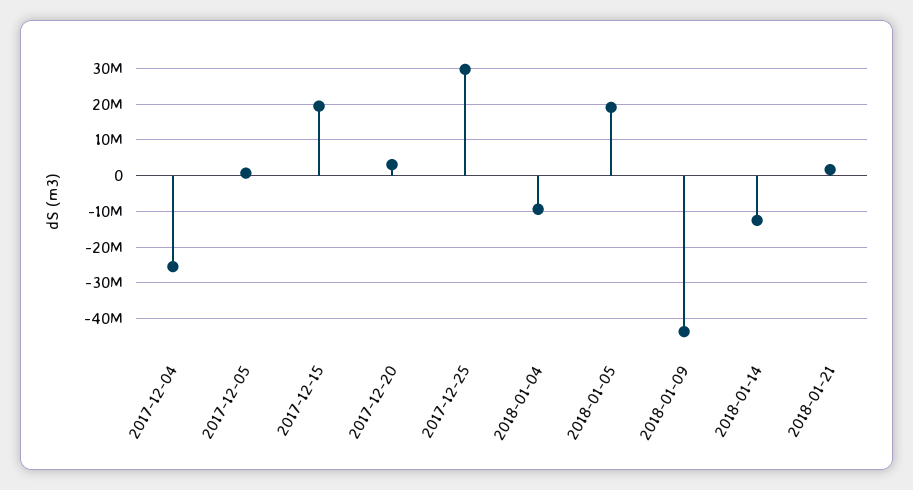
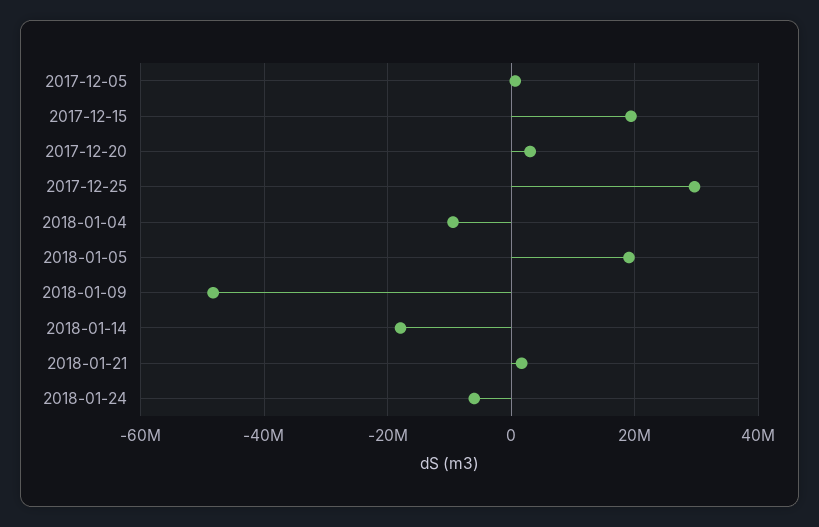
2017-12-04: -26000000 -> none
2018-01-09: -44000000 -> -48000000
2018-01-14: -12000000 -> -18000000
2018-01-24: none -> -6000000

